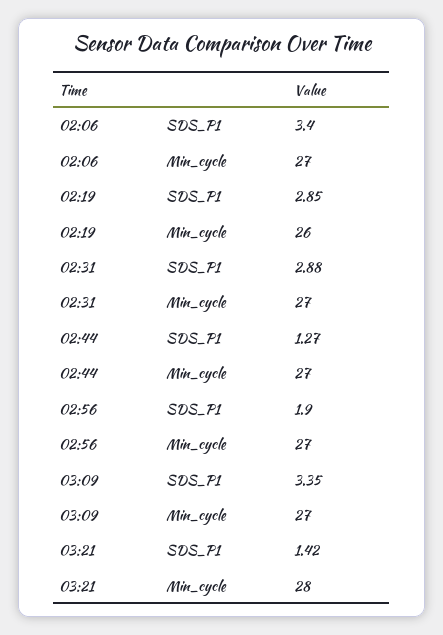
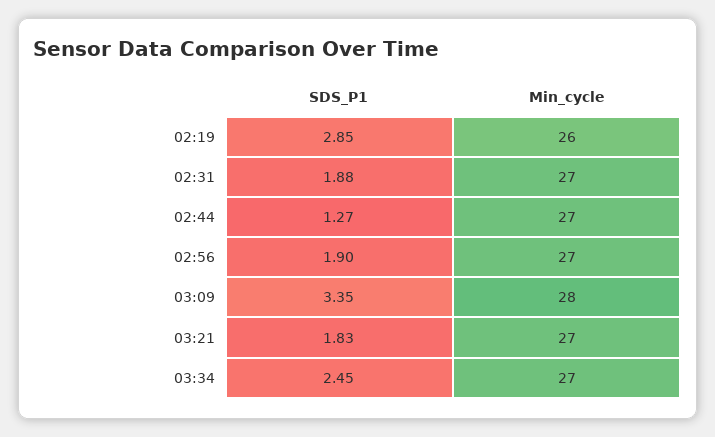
02:06, SDS_P1: 3.4 -> none
02:06, Min_cycle: 27 -> none
02:31, SDS_P1: 2.88 -> 1.88
03:09, Min_cycle: 27 -> 28
03:21, SDS_P1: 1.42 -> 1.83
03:21, Min_cycle: 28 -> 27
03:34, SDS_P1: none -> 2.45
03:34, Min_cycle: none -> 27

